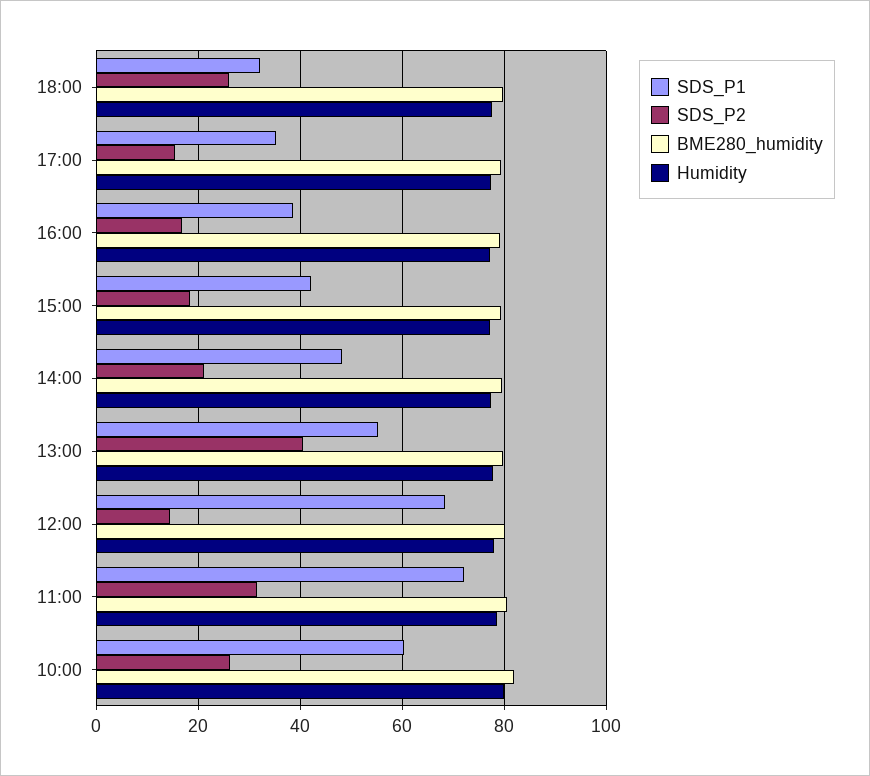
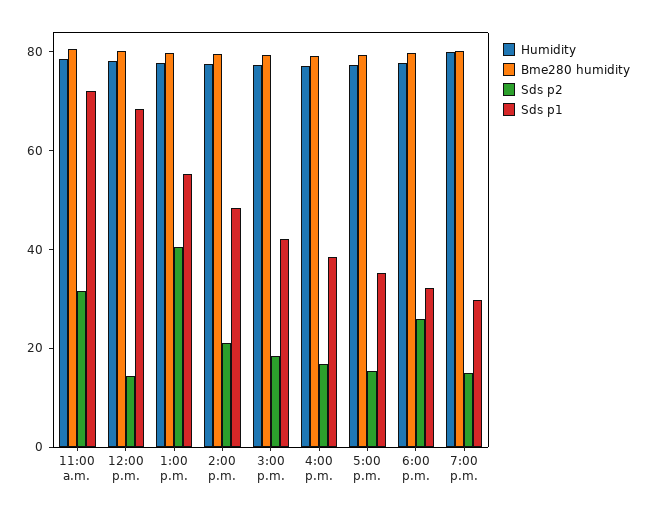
SDS_P1, 10:00: 60 -> none
SDS_P2, 10:00: 26 -> none
BME280_humidity, 10:00: 82 -> none
Humidity, 10:00: 80 -> none
Humidity, 7:00 p.m.: none -> 80
BME280_humidity, 7:00 p.m.: none -> 80
SDS_P2, 7:00 p.m.: none -> 15
SDS_P1, 7:00 p.m.: none -> 30

